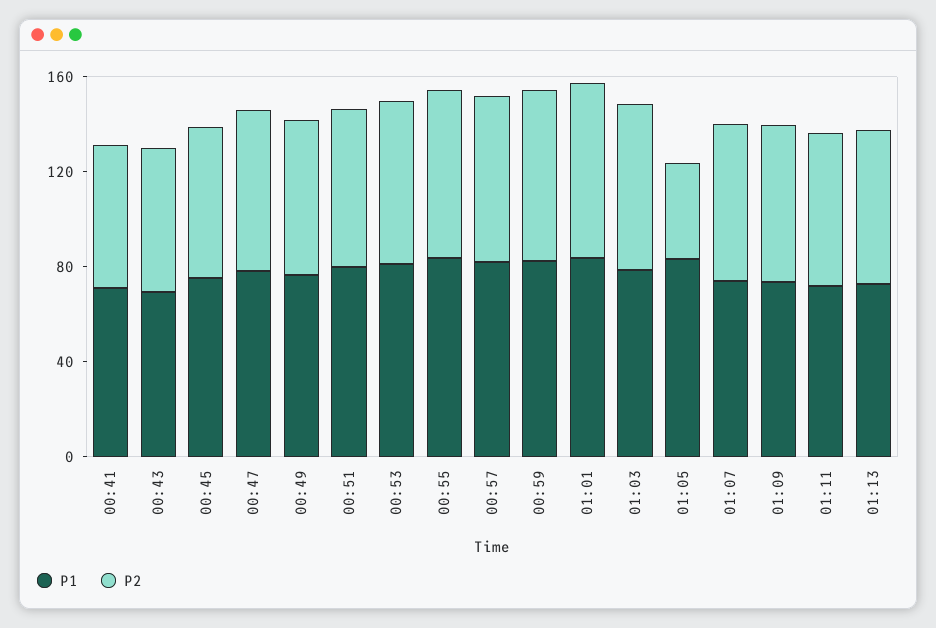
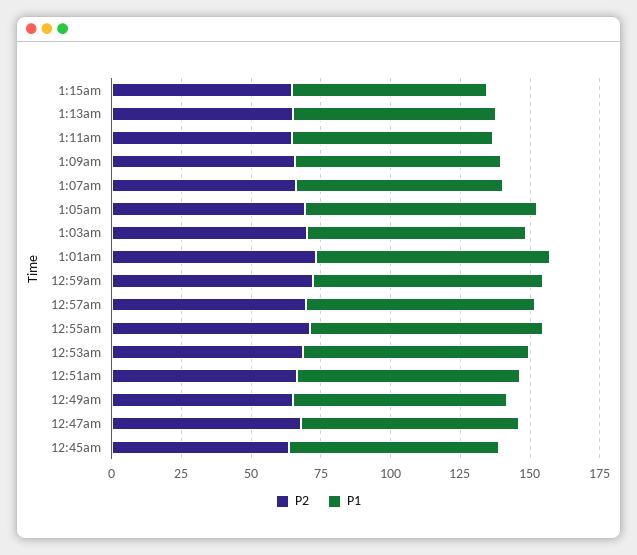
P1, 00:41: 70 -> none
P2, 00:41: 60 -> none
P1, 00:43: 70 -> none
P2, 00:43: 60 -> none
P2, 01:05: 40 -> 70
P2, 1:15am: none -> 65
P1, 1:15am: none -> 70

